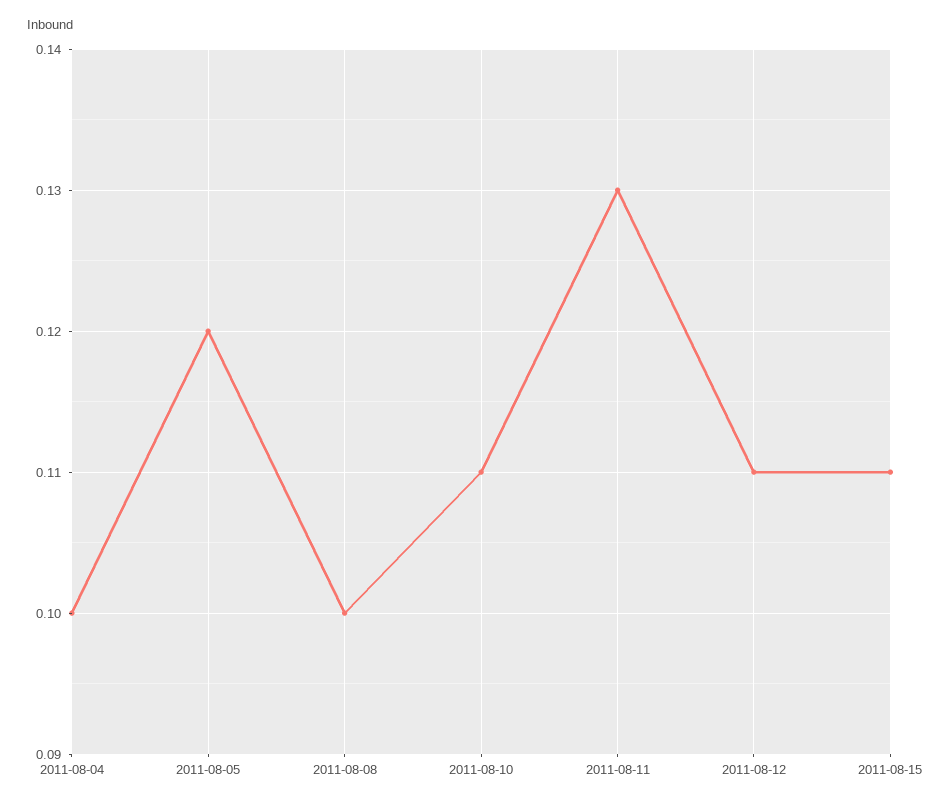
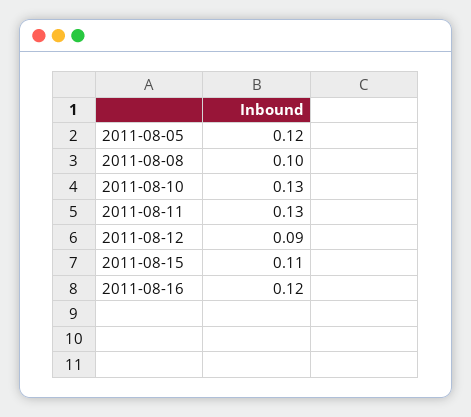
2011-08-04: 0.1 -> none
2011-08-10: 0.11 -> 0.13
2011-08-12: 0.11 -> 0.09
2011-08-16: none -> 0.12

